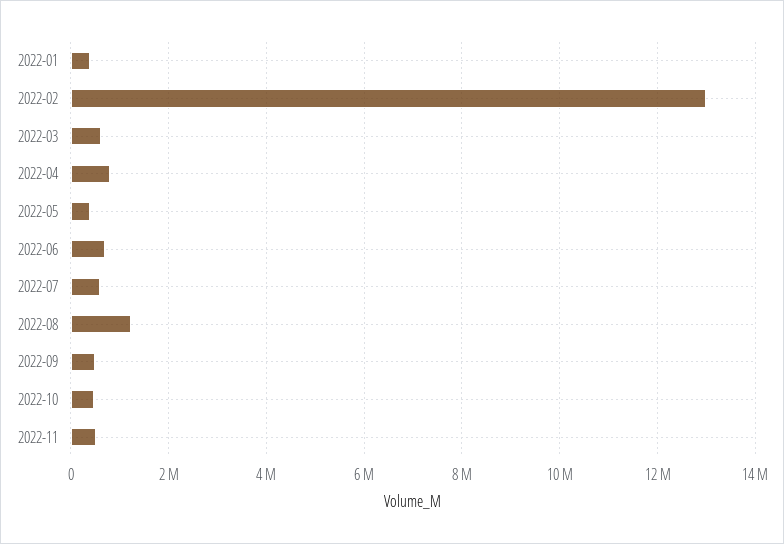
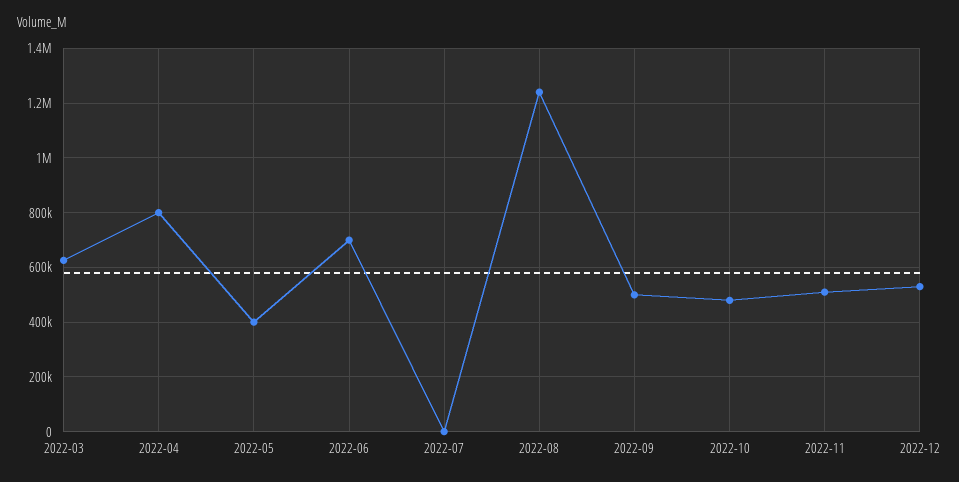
2022-01: 400000 -> none
2022-02: 13000000 -> none
2022-07: 600000 -> 0
2022-12: none -> 525000

